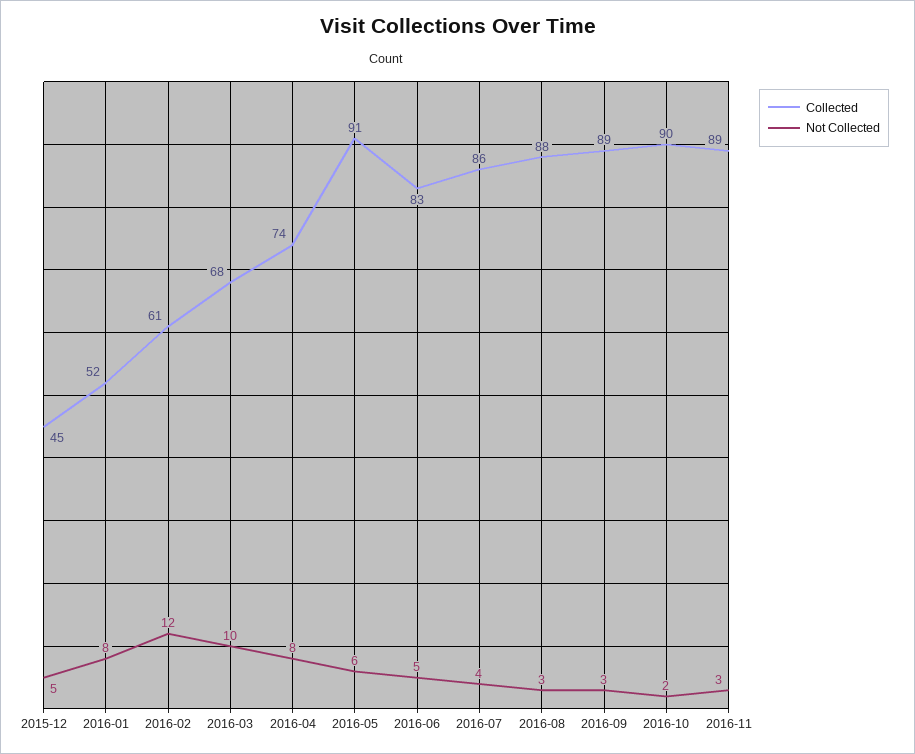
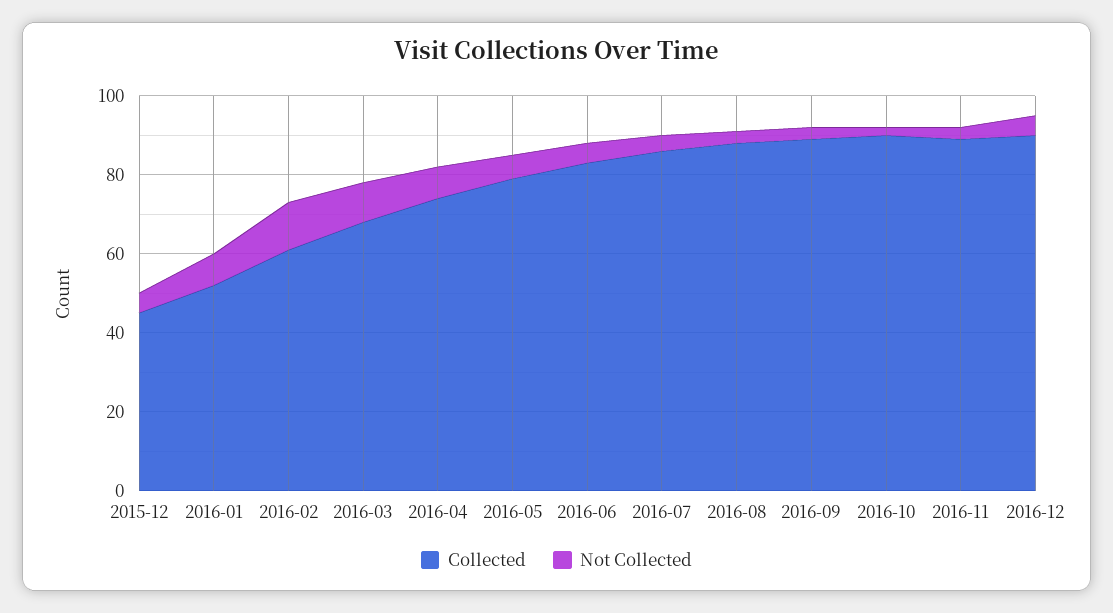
Collected, 2016-05: 91 -> 80
Collected, 2016-12: none -> 90
Not Collected, 2016-12: none -> 5

